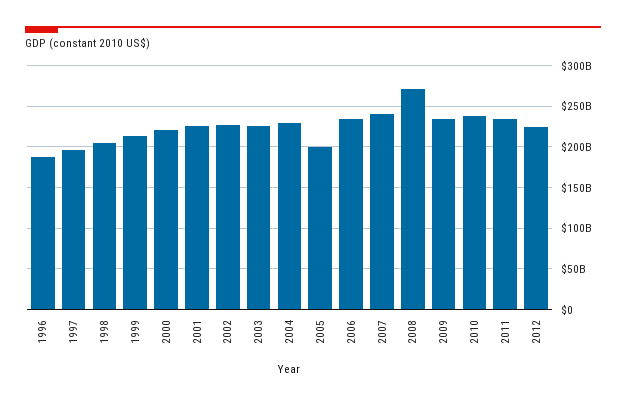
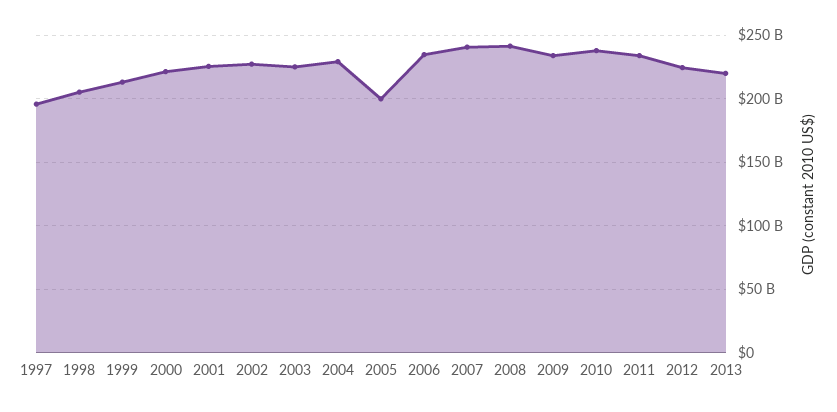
1996: 190000000000 -> none
2008: 270000000000 -> 240000000000
2013: none -> 220000000000

